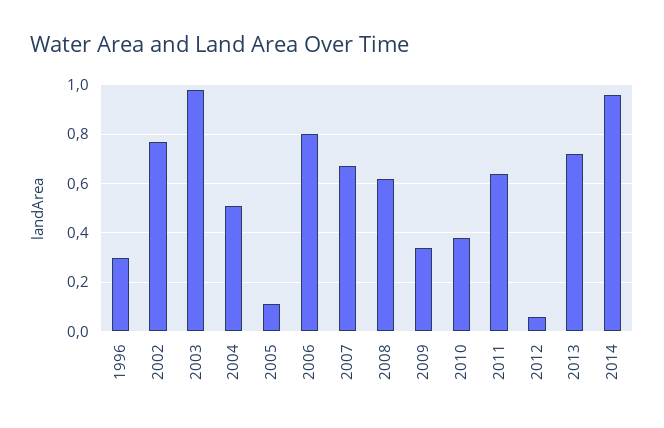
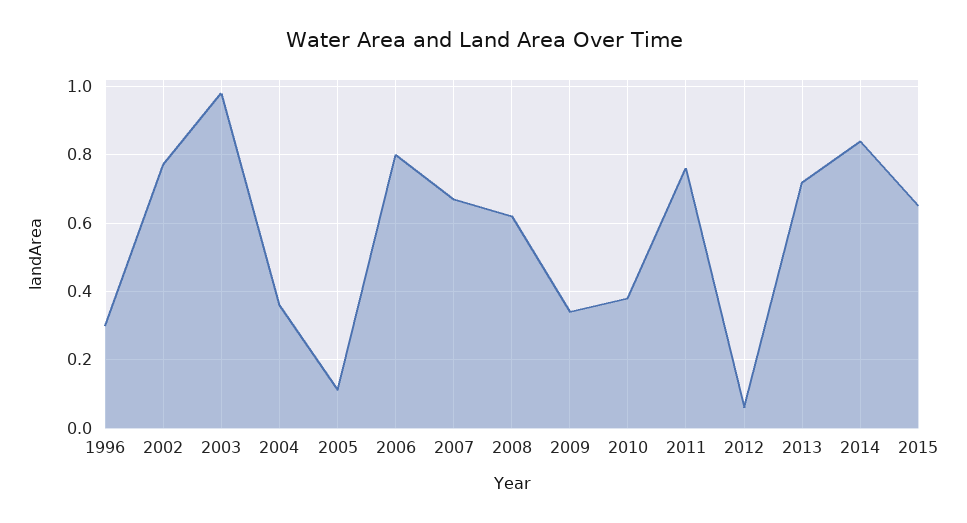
2004: 0.5 -> 0.35
2011: 0.65 -> 0.75
2014: 0.95 -> 0.85
2015: none -> 0.65

